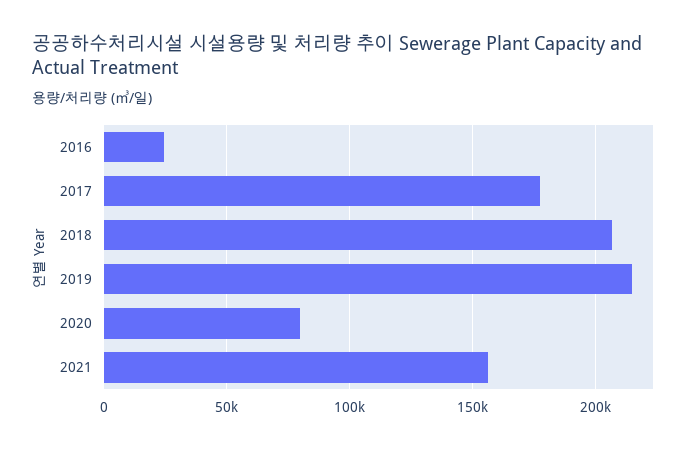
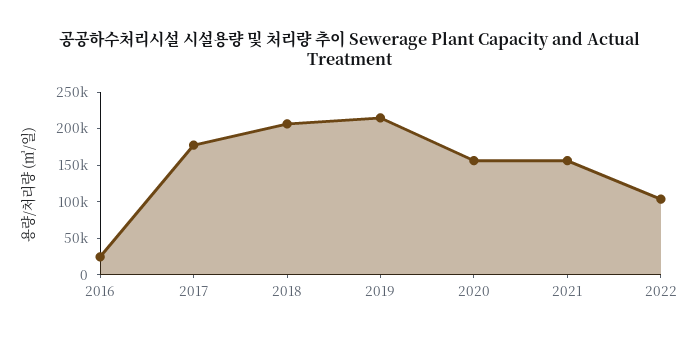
2020: 80000 -> 150000
2022: none -> 100000

